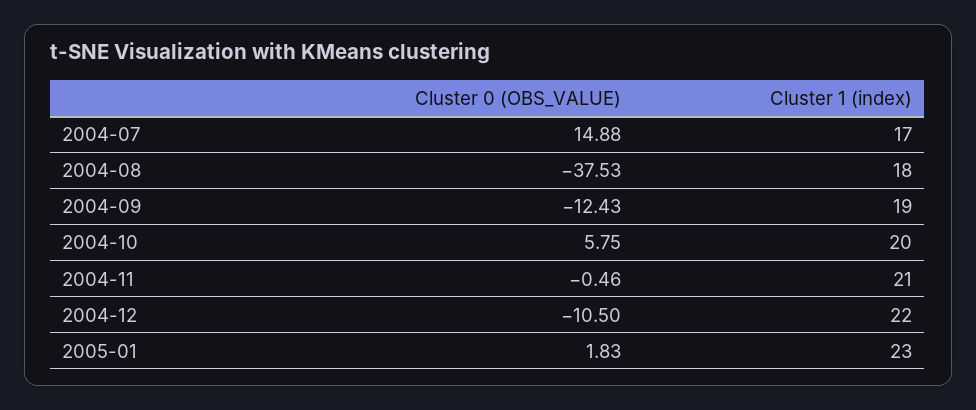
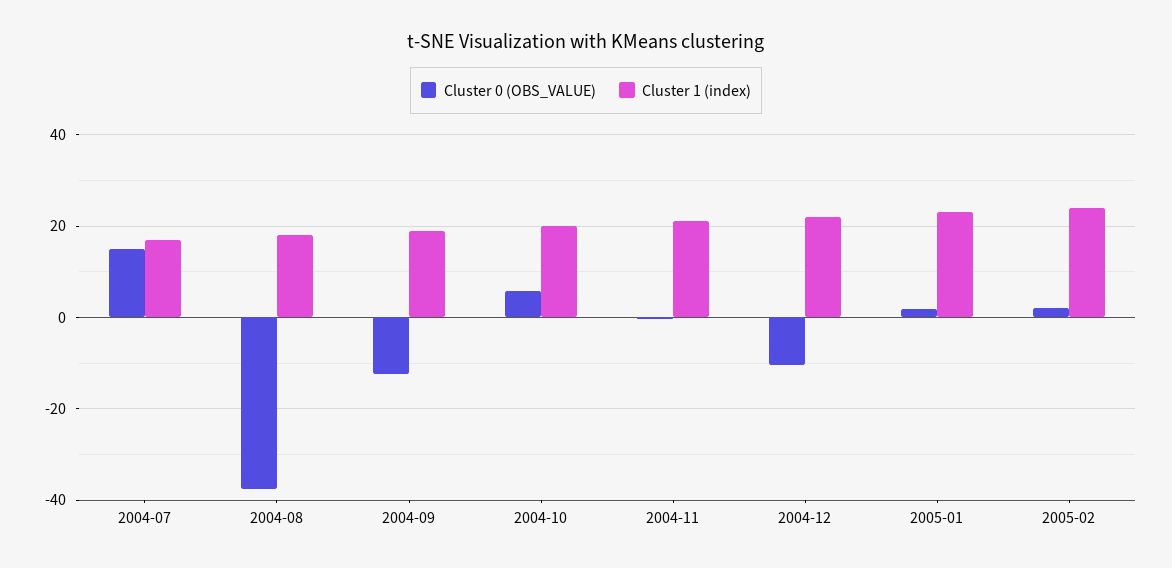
Cluster 0 (OBS_VALUE), 2005-02: none -> 2
Cluster 1 (index), 2005-02: none -> 24

